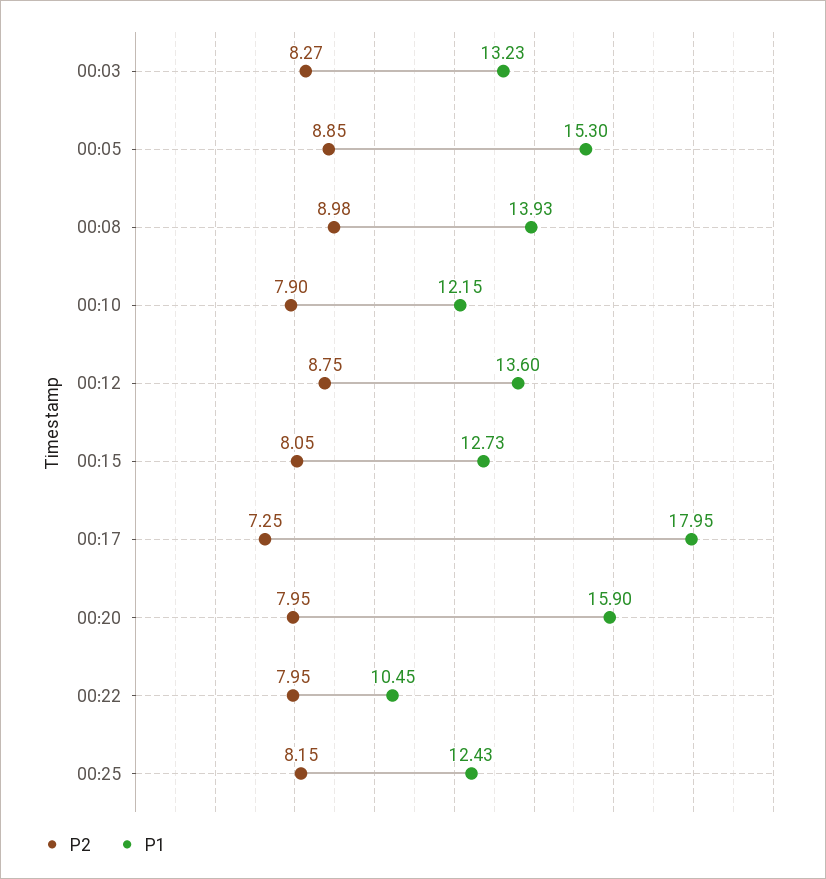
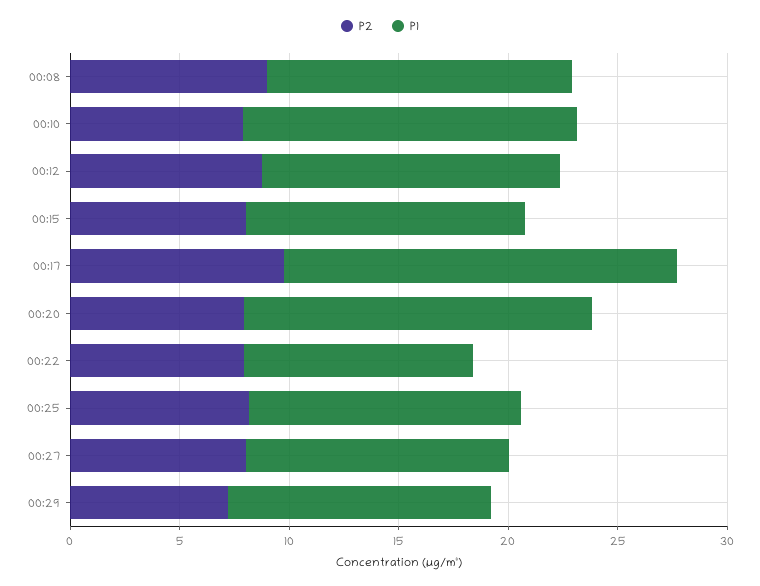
P2, 00:03: 8.27 -> none
P1, 00:03: 13.23 -> none
P2, 00:05: 8.85 -> none
P1, 00:05: 15.3 -> none
P1, 00:10: 12.15 -> 15
P2, 00:17: 7.25 -> 10
P2, 00:27: none -> 8
P1, 00:27: none -> 12
P2, 00:29: none -> 7
P1, 00:29: none -> 12

